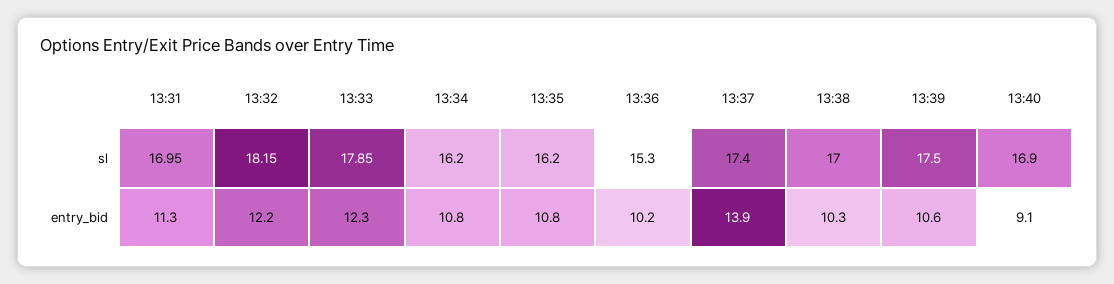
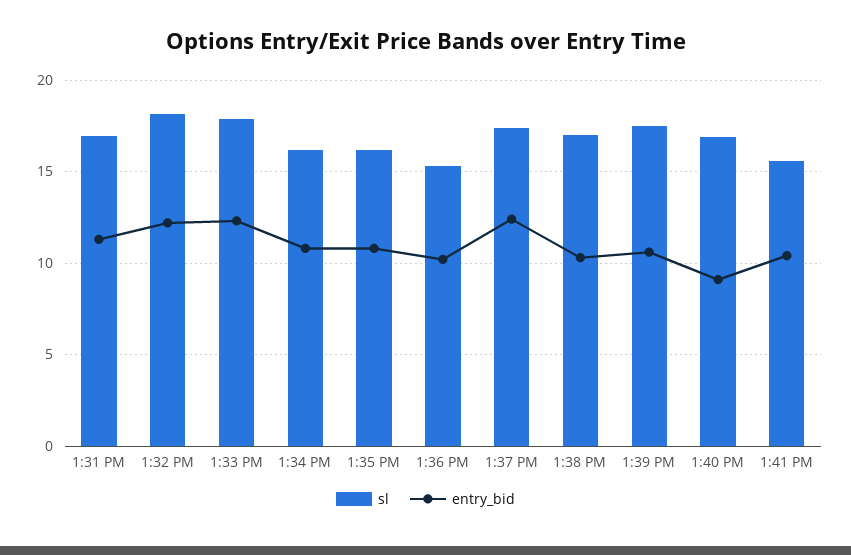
entry_bid, 13:37: 13.9 -> 12.5
sl, 1:41 PM: none -> 15.5
entry_bid, 1:41 PM: none -> 10.5

